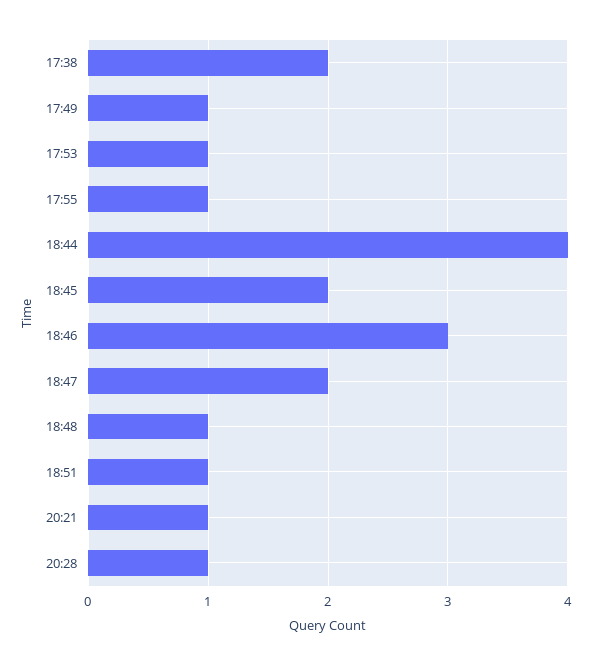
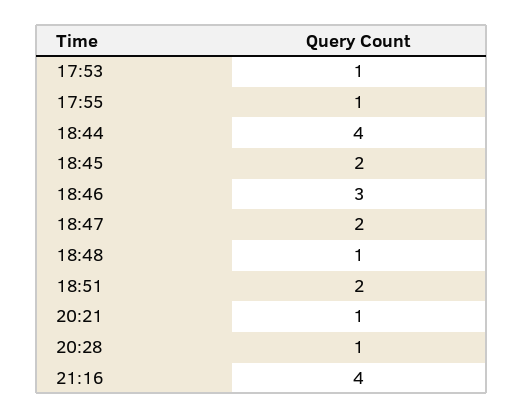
17:38: 2 -> none
17:49: 1 -> none
18:51: 1 -> 2
21:16: none -> 4

